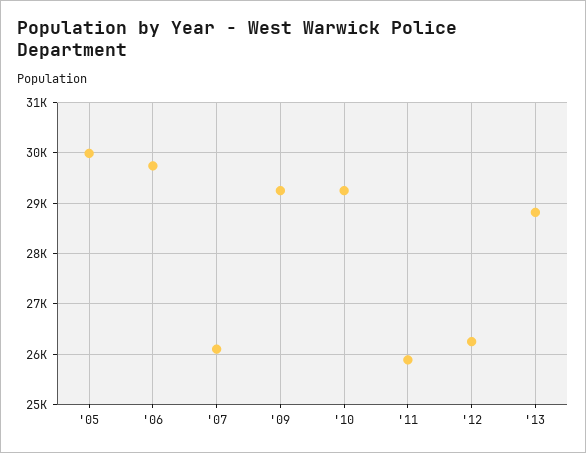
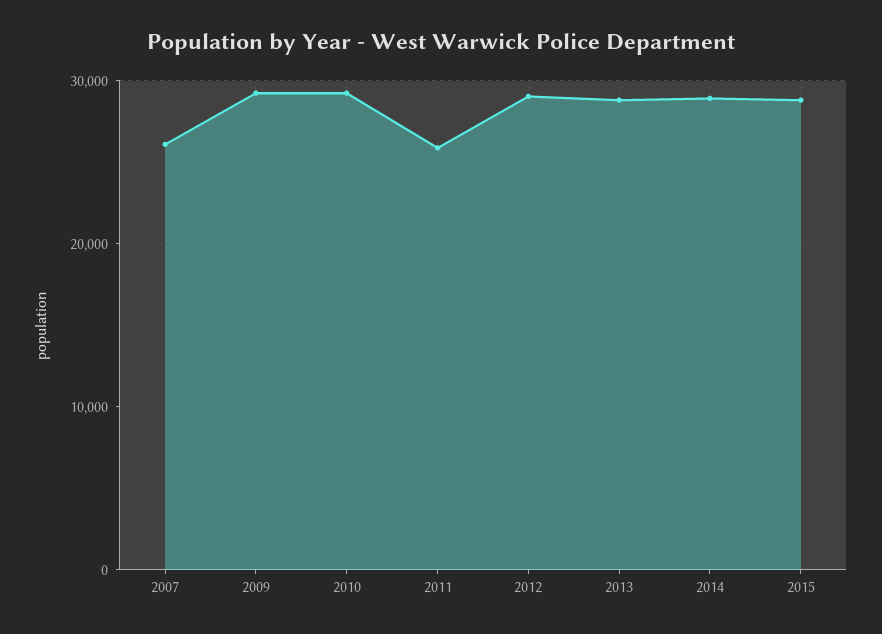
'05: 30000 -> none
'06: 29800 -> none
'12: 26200 -> 29000
2014: none -> 29000
2015: none -> 29000

